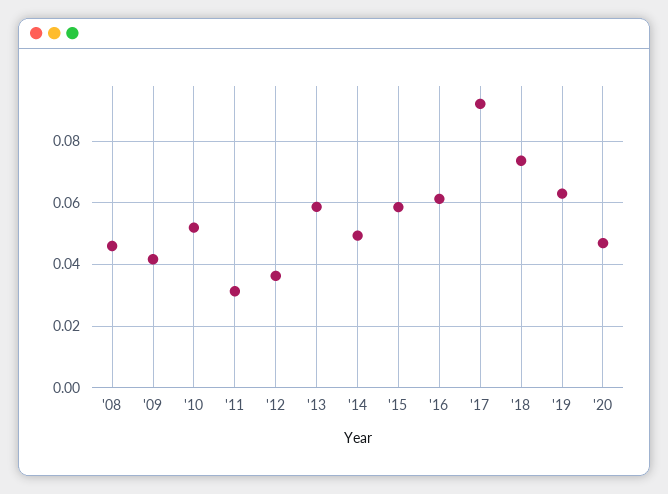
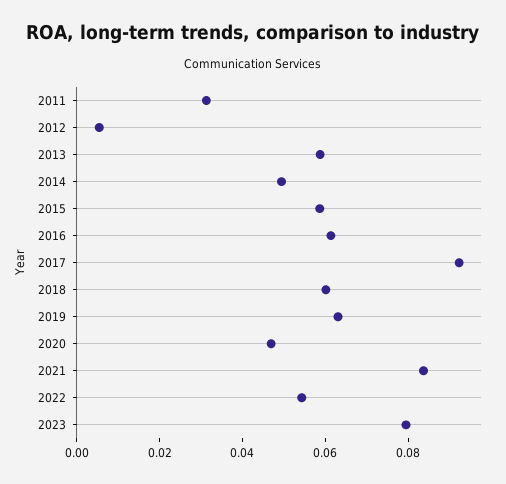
'08: 0.046 -> none
'09: 0.042 -> none
'10: 0.052 -> none
'12: 0.036 -> 0.005
'18: 0.074 -> 0.06
2021: none -> 0.085
2022: none -> 0.055
2023: none -> 0.08

